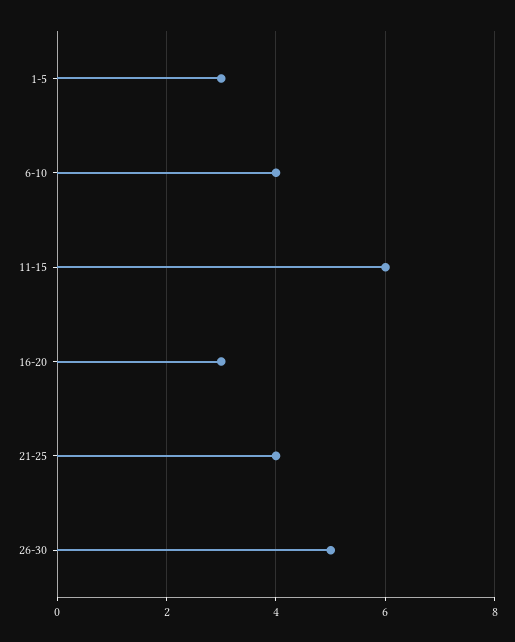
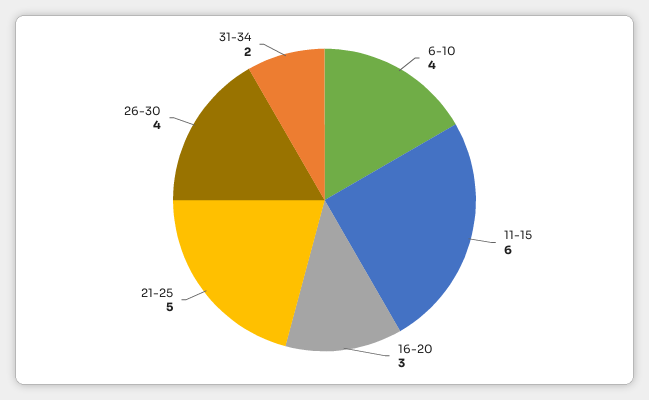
1-5: 3 -> none
21-25: 4 -> 5
26-30: 5 -> 4
31-34: none -> 2

